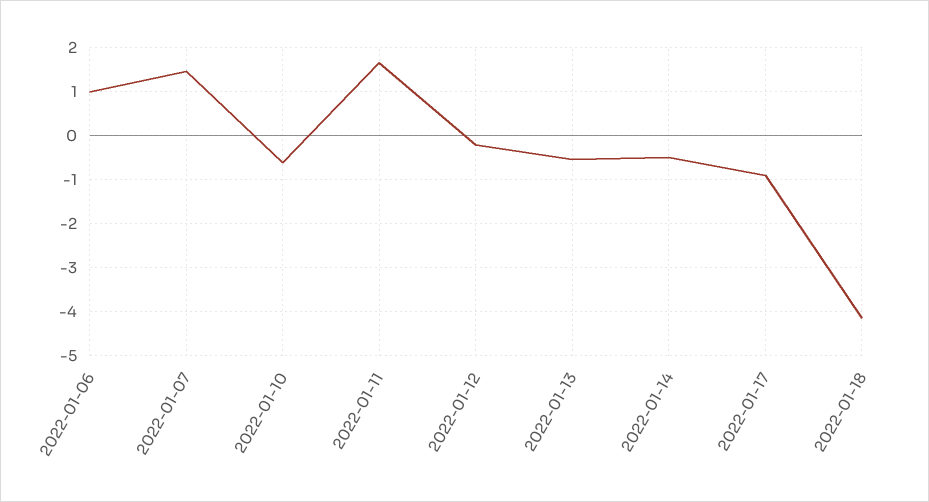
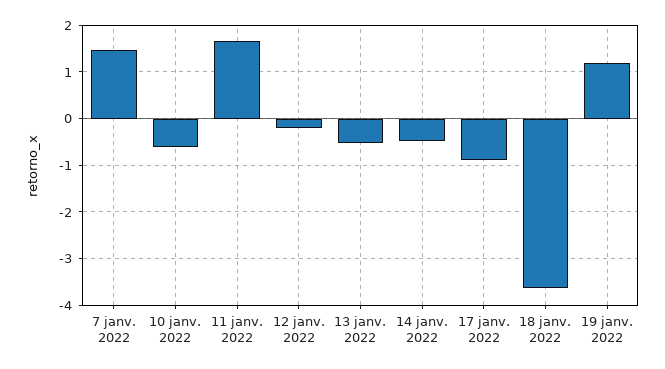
2022-01-06: 1 -> none
2022-01-18: -4.2 -> -3.6
19 janv. 2022: none -> 1.2

